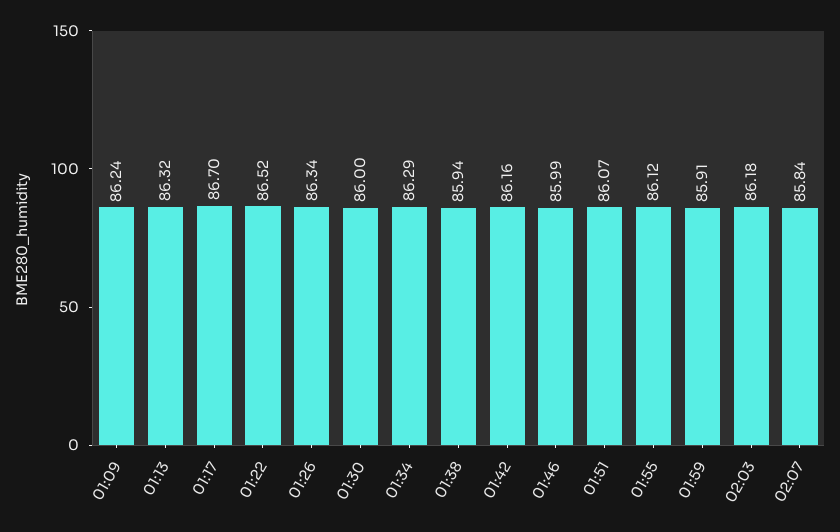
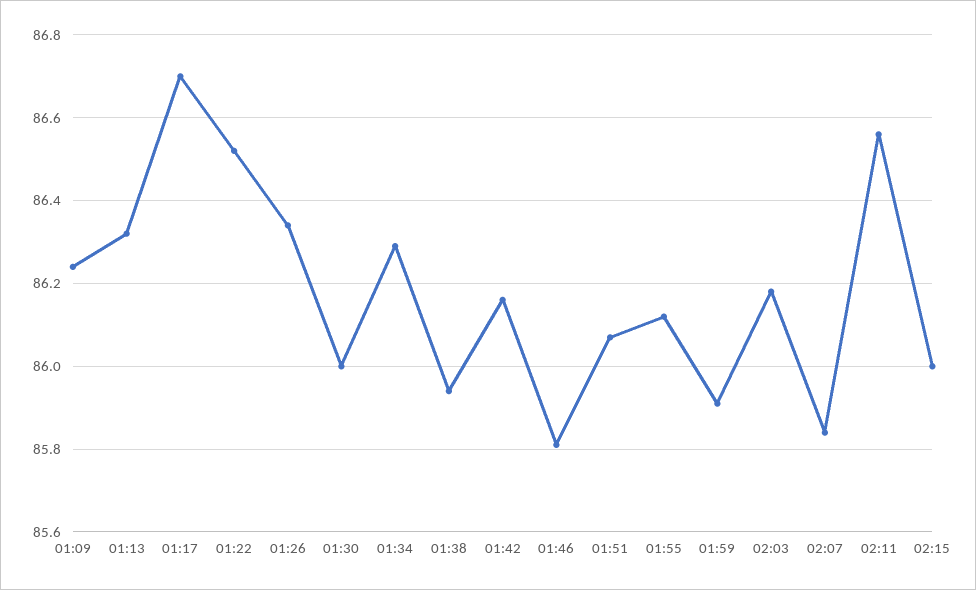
01:46: 85.99 -> 85.8
02:11: none -> 86.55
02:15: none -> 86

